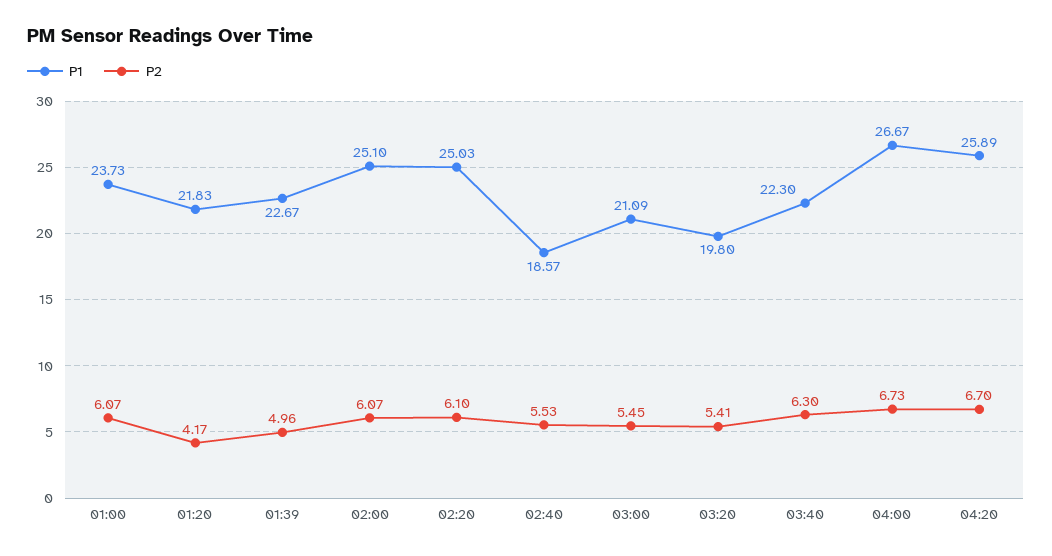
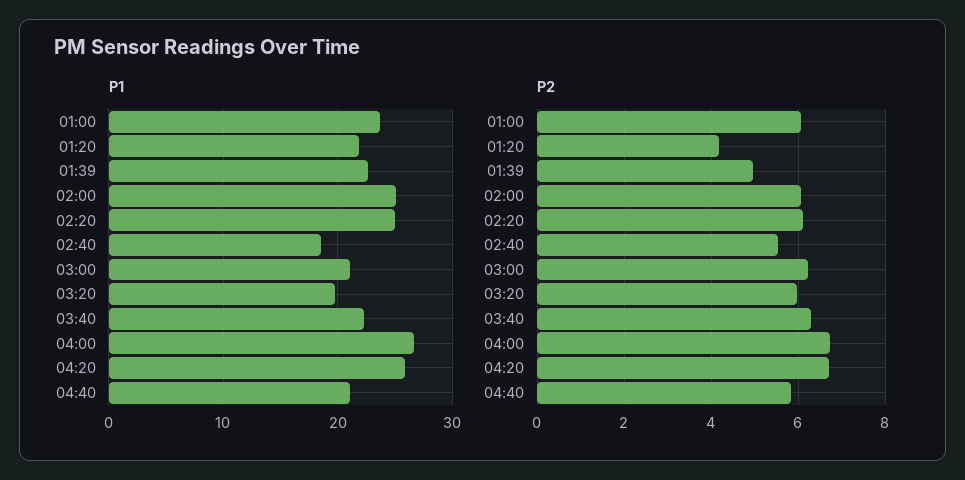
P2, 03:00: 5.45 -> 6.2
P2, 03:20: 5.41 -> 6
P1, 04:40: none -> 21
P2, 04:40: none -> 5.8

